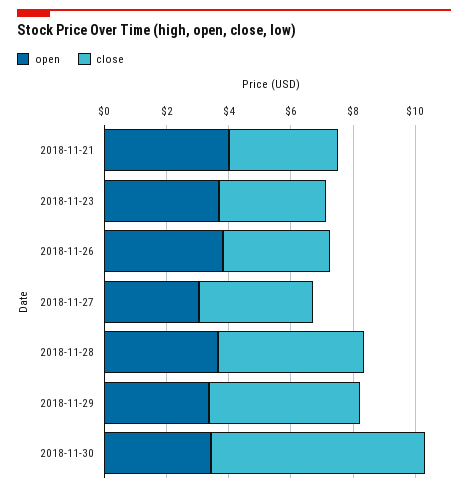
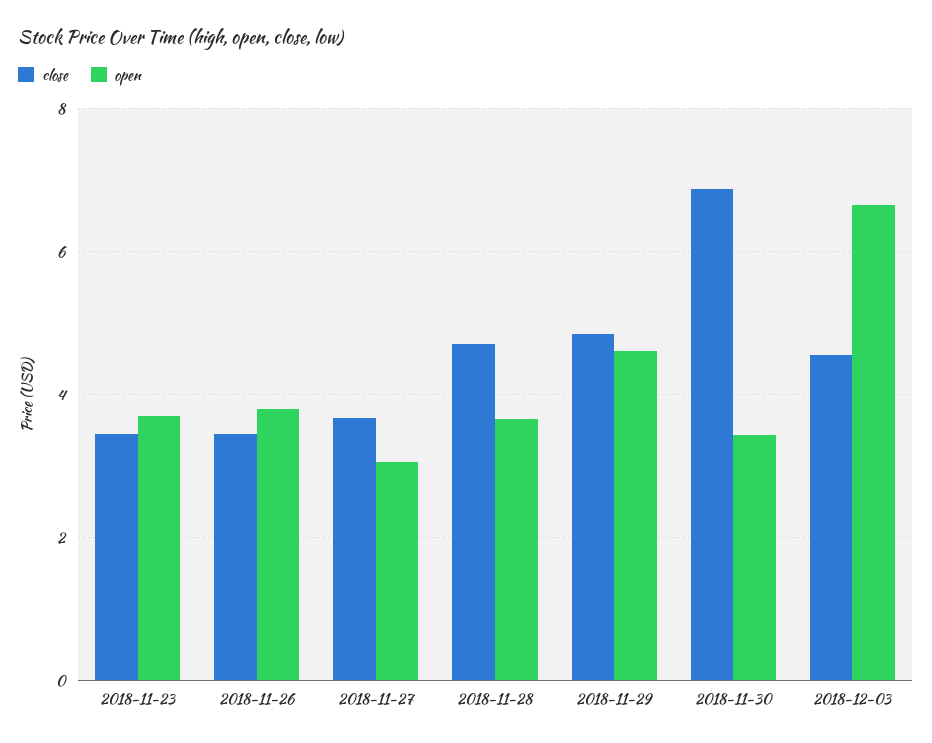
open, 2018-11-21: 4 -> none
close, 2018-11-21: 3.5 -> none
open, 2018-11-29: 3.5 -> 4.6
close, 2018-12-03: none -> 4.6
open, 2018-12-03: none -> 6.6

